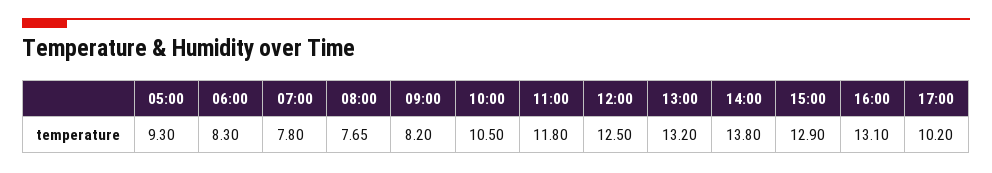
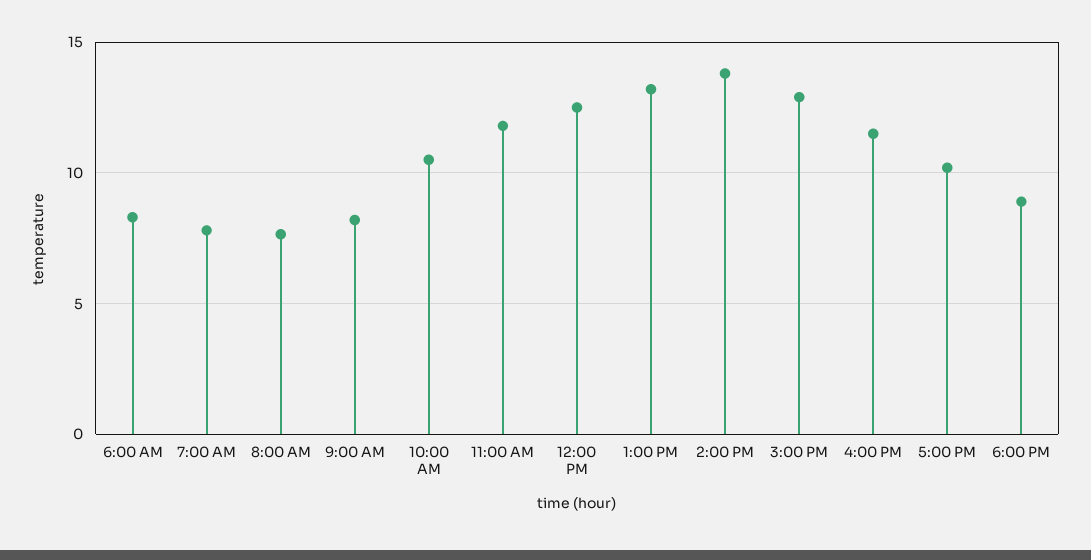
05:00: 9.3 -> none
16:00: 13.1 -> 11.5
6:00 PM: none -> 9

